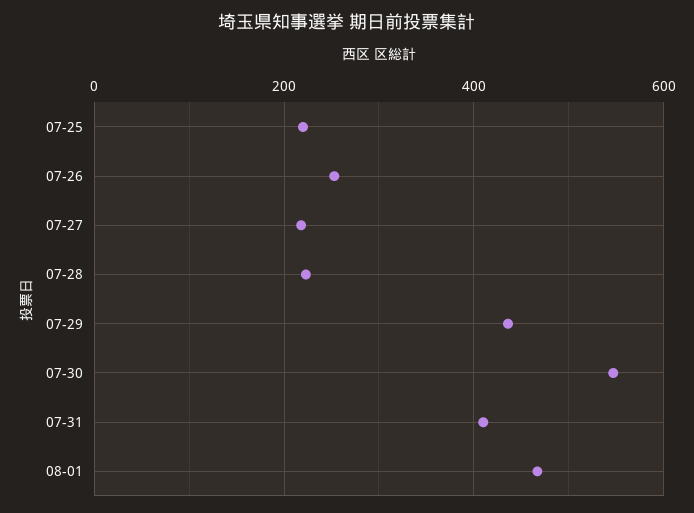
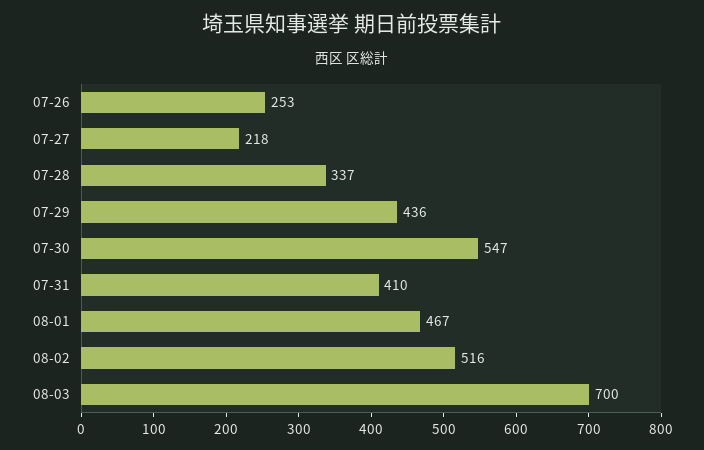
07-25: 220 -> none
07-28: 220 -> 337
08-02: none -> 516
08-03: none -> 700

